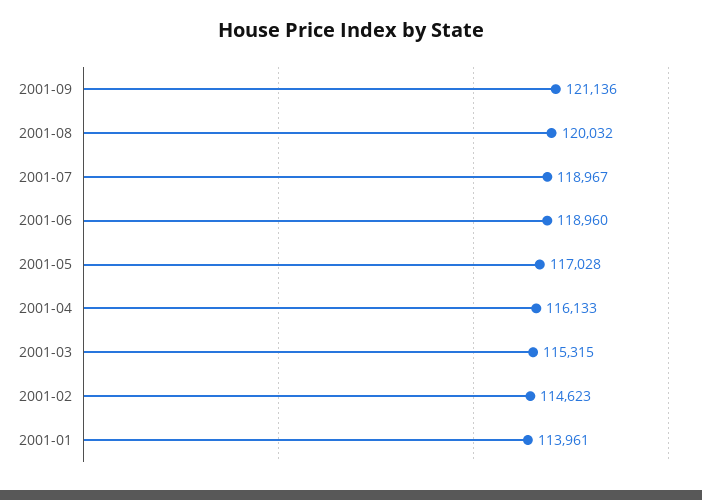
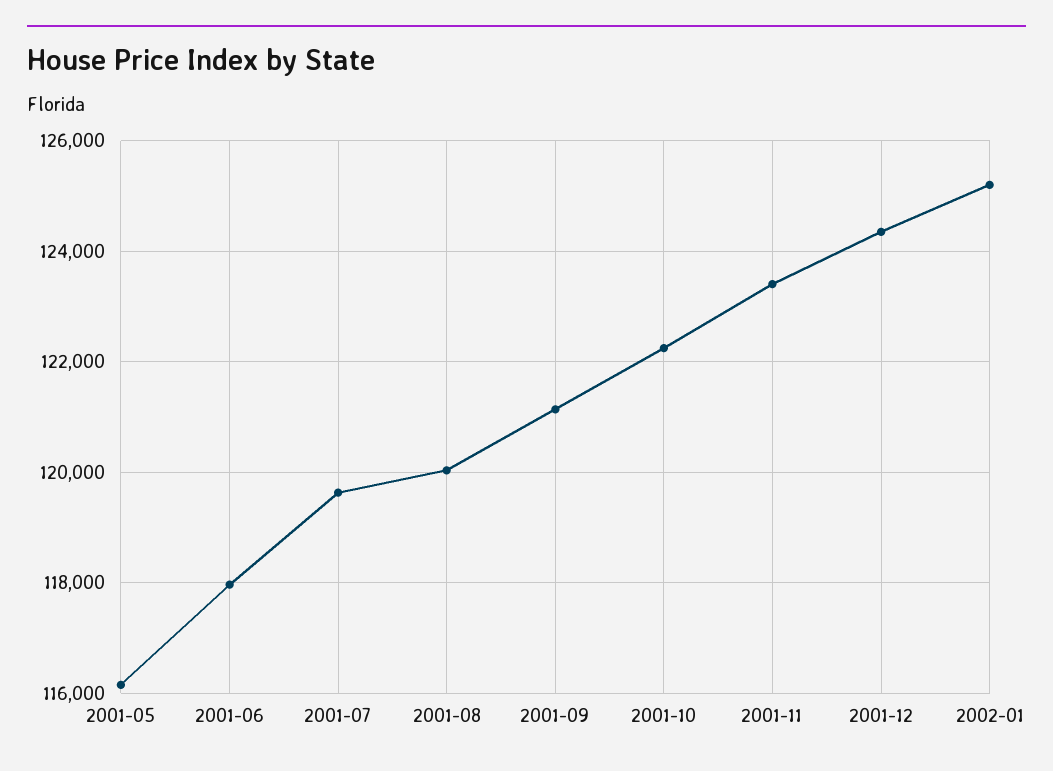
2001-07: 118967 -> 119600
2001-06: 118960 -> 118000
2001-05: 117028 -> 116200
2001-04: 116133 -> none
2001-03: 115315 -> none
2001-02: 114623 -> none
2001-01: 113961 -> none
2001-10: none -> 122200
2001-11: none -> 123400
2001-12: none -> 124400
2002-01: none -> 125200

